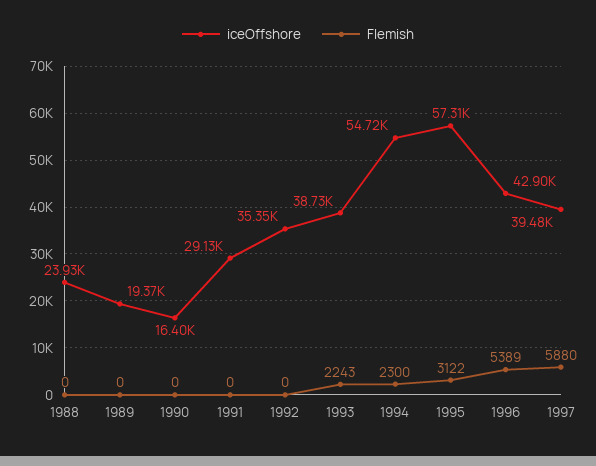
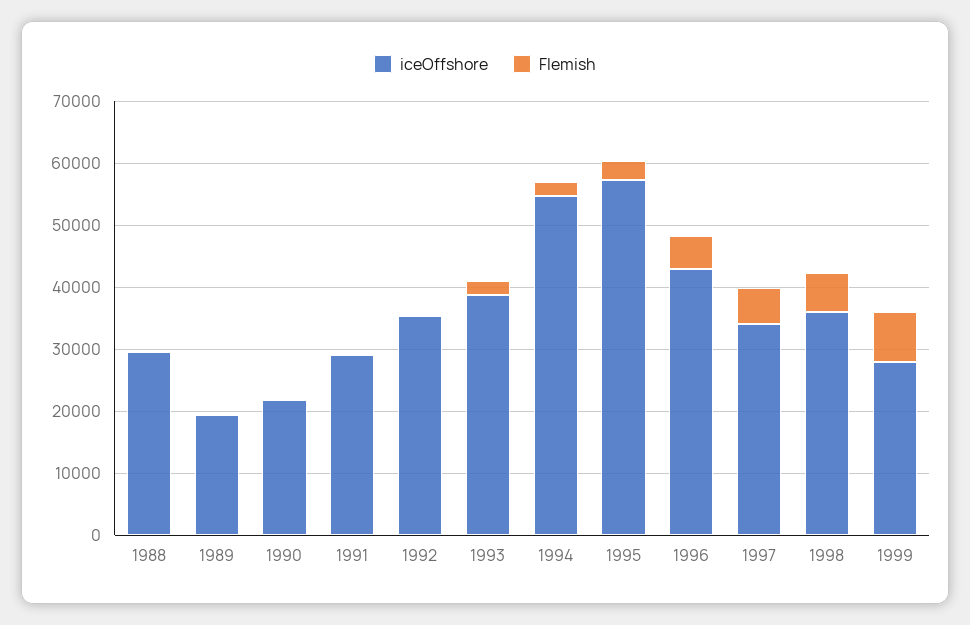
iceOffshore, 1988: 23930 -> 30000
iceOffshore, 1990: 16400 -> 22000
iceOffshore, 1997: 39480 -> 34000
iceOffshore, 1998: none -> 36000
Flemish, 1998: none -> 6000
iceOffshore, 1999: none -> 28000
Flemish, 1999: none -> 8000

